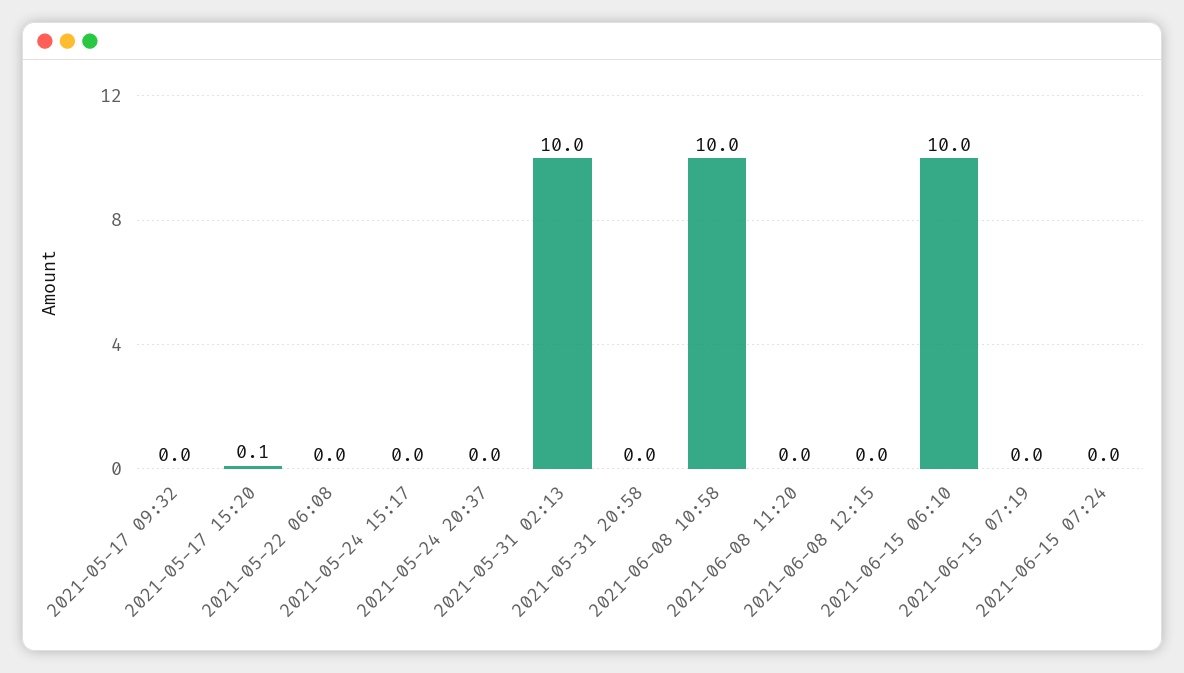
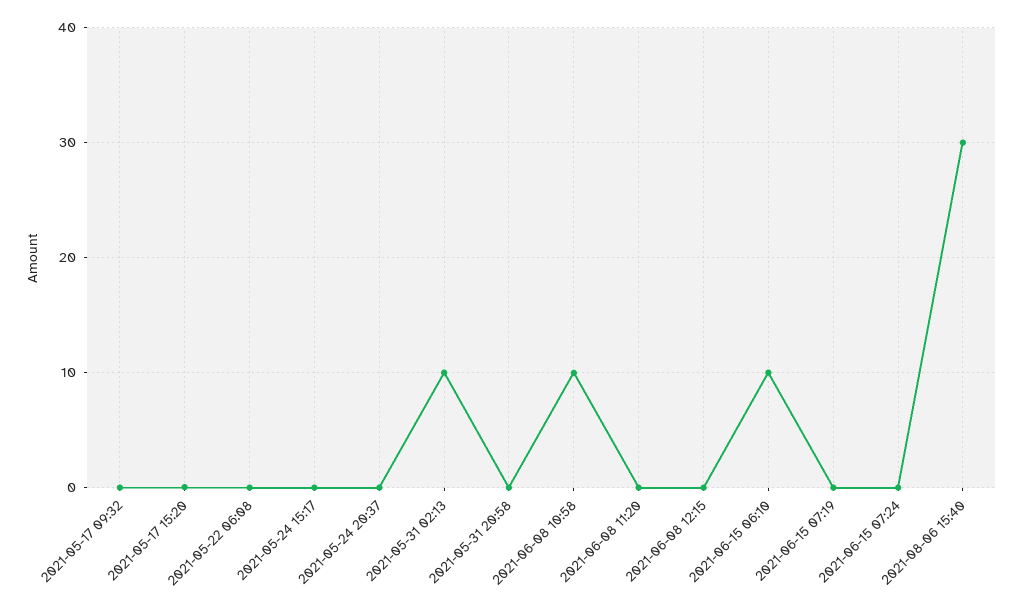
2021-08-06 15:40: none -> 30

